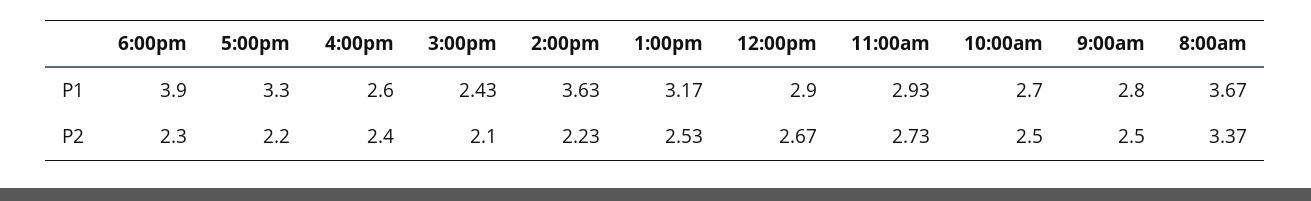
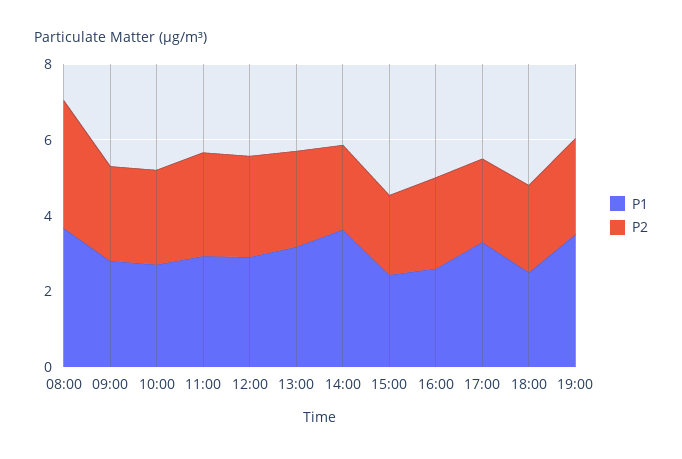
P1, 6:00pm: 3.9 -> 2.5
P1, 19:00: none -> 3.5
P2, 19:00: none -> 2.5

